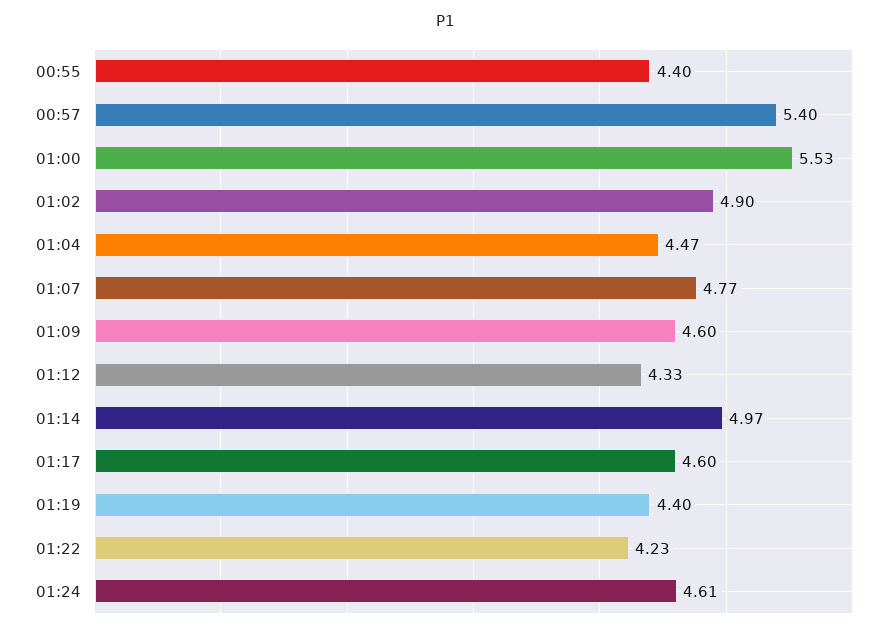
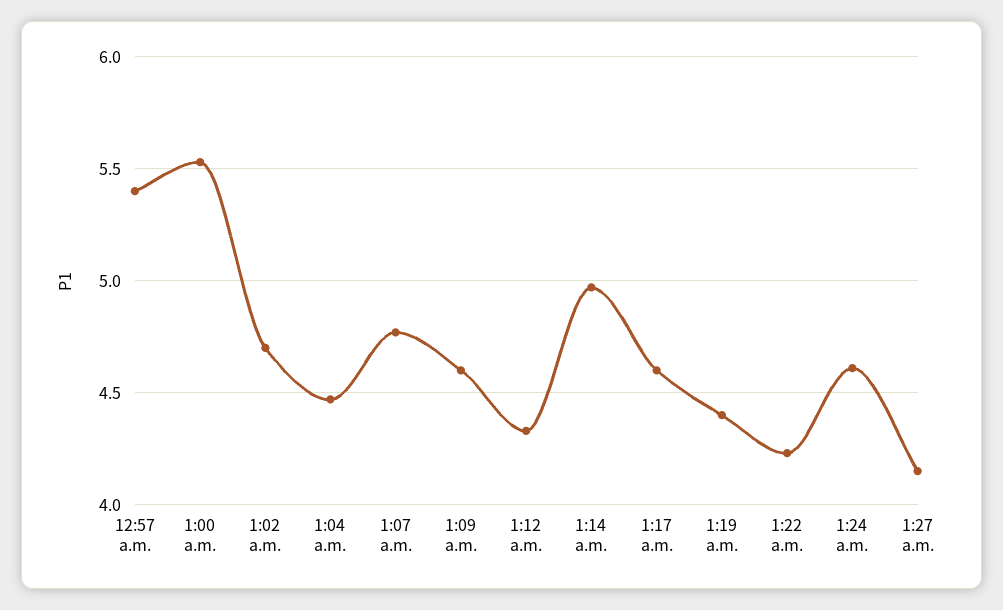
00:55: 4.4 -> none
01:02: 4.9 -> 4.7
1:27 a.m.: none -> 4.15

